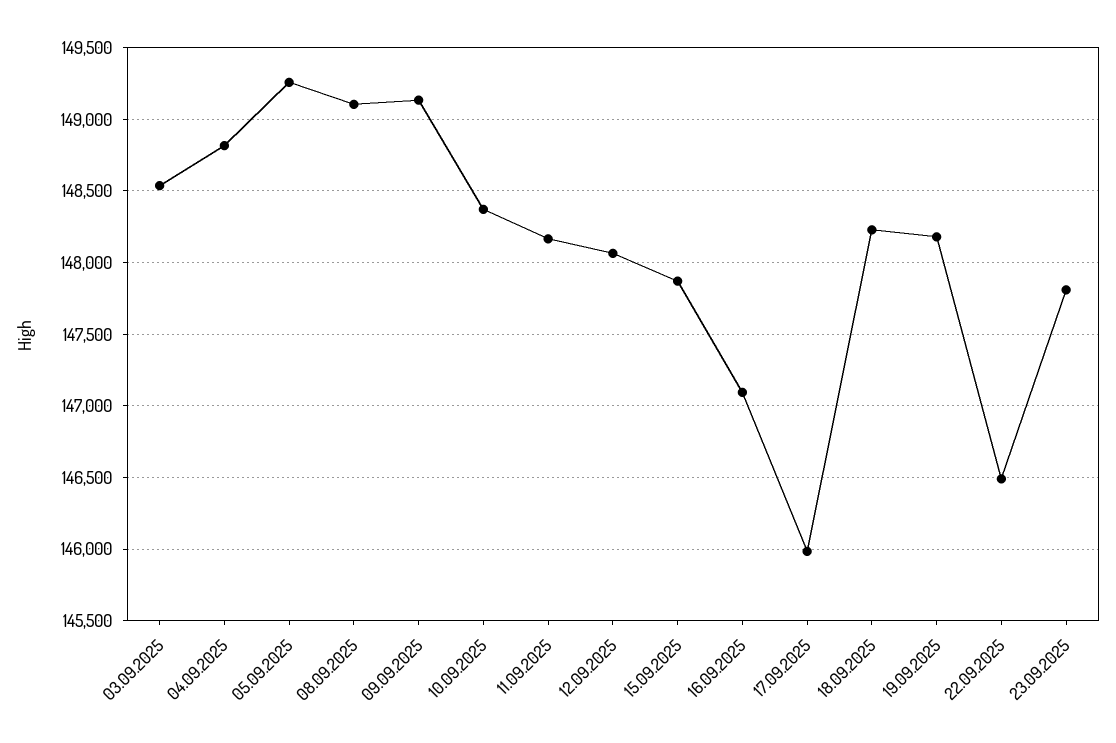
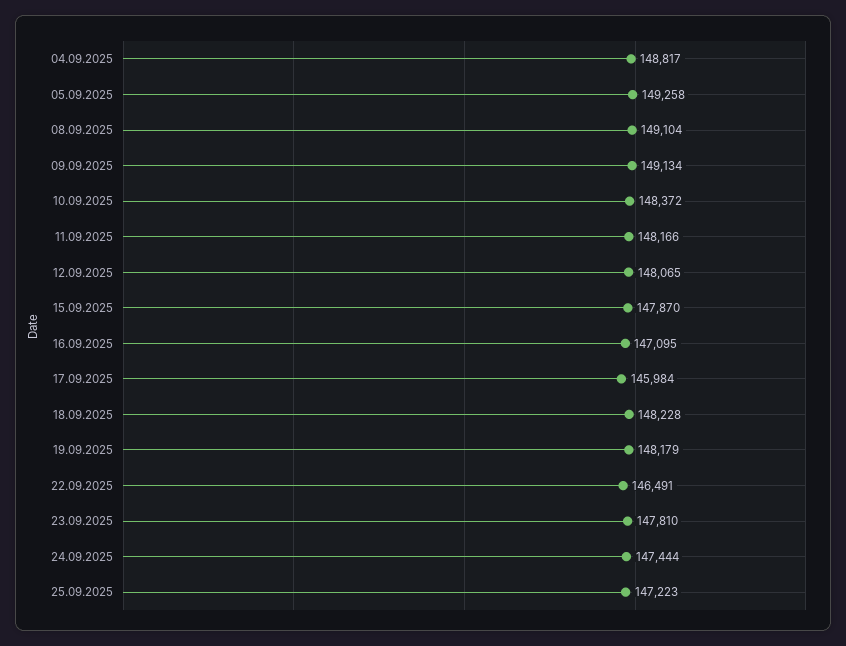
03.09.2025: 148550 -> none
24.09.2025: none -> 147444
25.09.2025: none -> 147223

